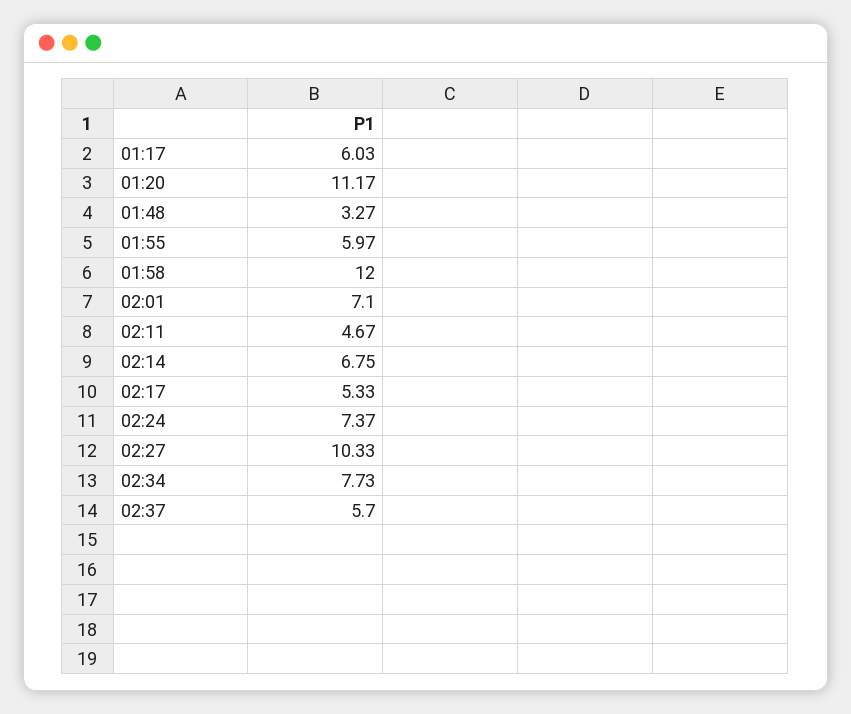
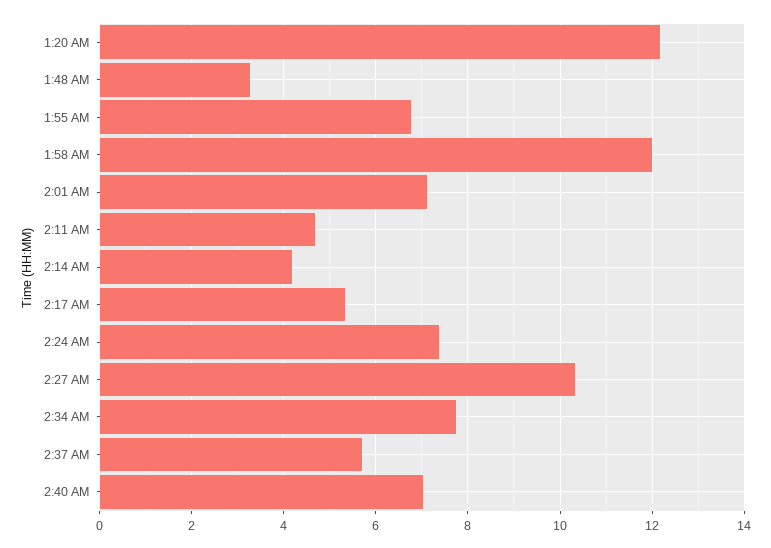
01:17: 6.03 -> none
01:20: 11.17 -> 12.2
01:55: 5.97 -> 6.8
02:14: 6.75 -> 4.2
2:40 AM: none -> 7

